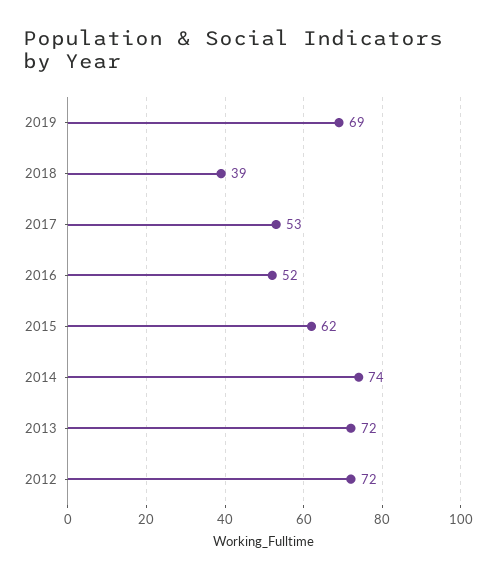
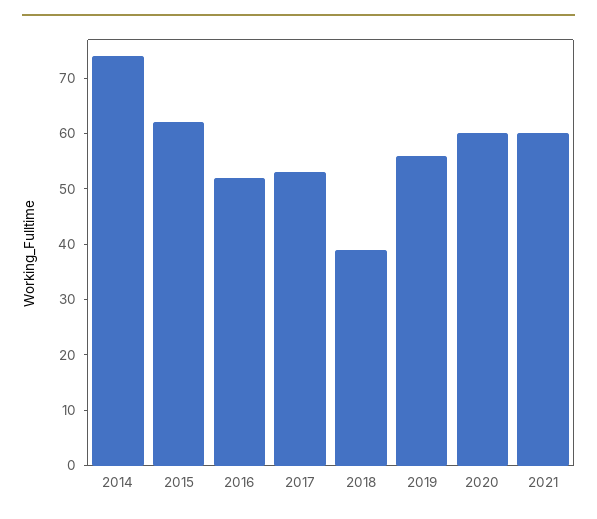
2019: 69 -> 55
2013: 72 -> none
2012: 72 -> none
2020: none -> 60
2021: none -> 60

